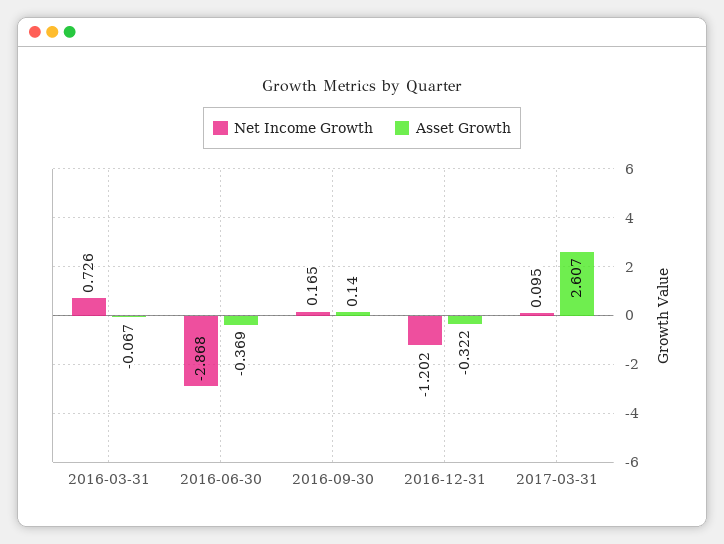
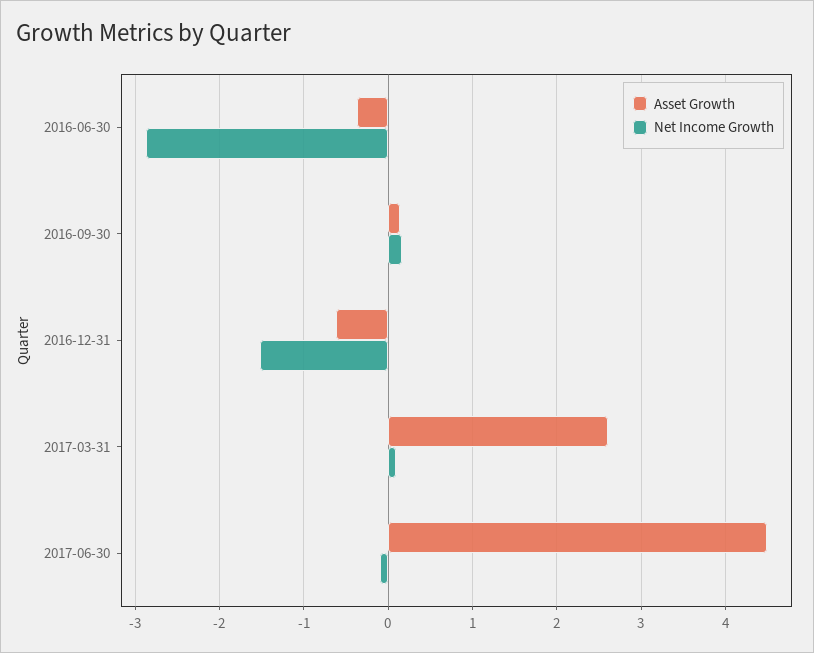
Net Income Growth, 2016-03-31: 0.726 -> none
Asset Growth, 2016-03-31: -0.067 -> none
Net Income Growth, 2016-12-31: -1.202 -> -1.5
Asset Growth, 2016-12-31: -0.322 -> -0.6
Asset Growth, 2017-06-30: none -> 4.5
Net Income Growth, 2017-06-30: none -> -0.1

